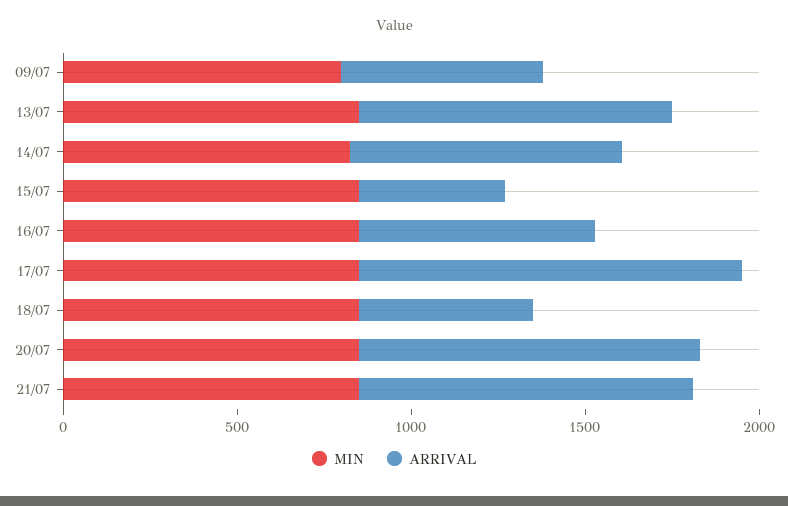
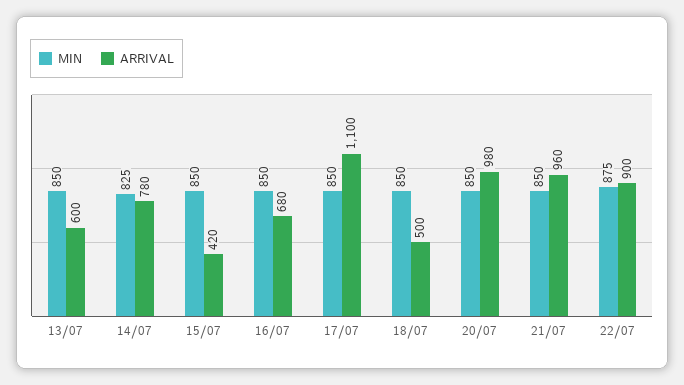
MIN, 09/07: 800 -> none
ARRIVAL, 09/07: 600 -> none
ARRIVAL, 13/07: 900 -> 600
MIN, 22/07: none -> 875
ARRIVAL, 22/07: none -> 900

